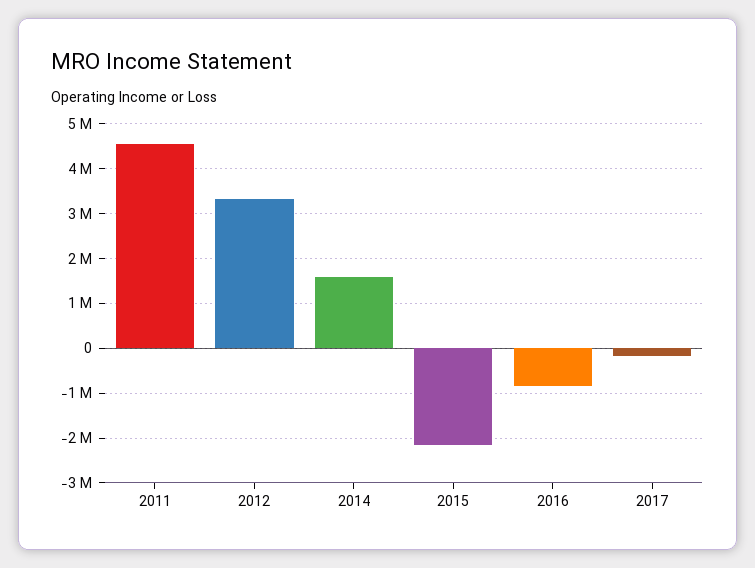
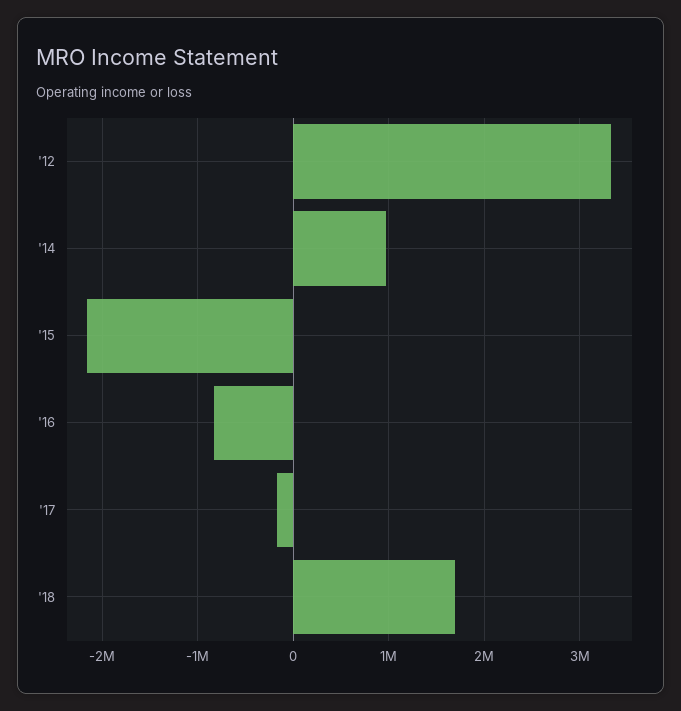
2011: 4600000 -> none
2014: 1600000 -> 1000000
'18: none -> 1700000

